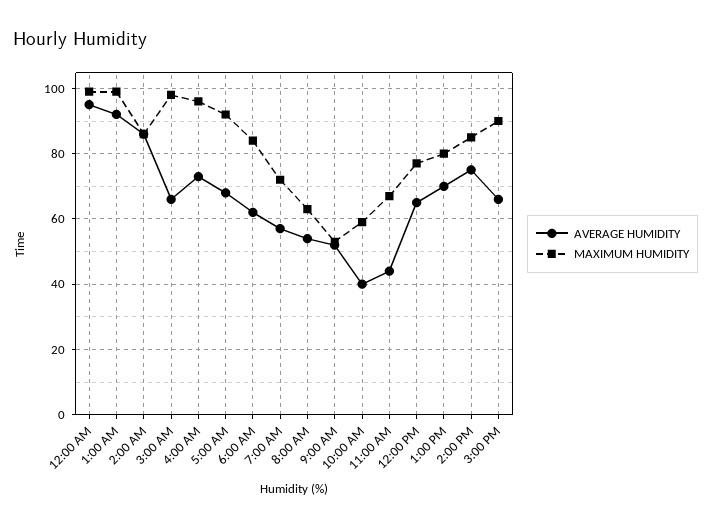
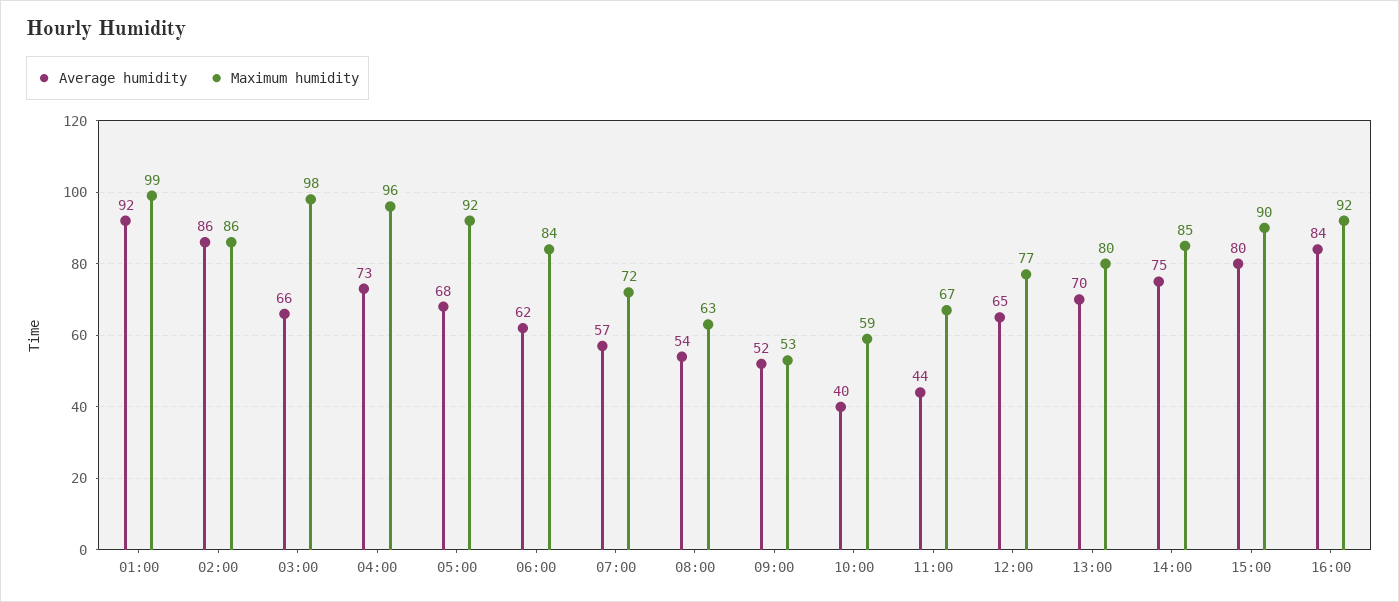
AVERAGE HUMIDITY, 12:00 AM: 95 -> none
MAXIMUM HUMIDITY, 12:00 AM: 100 -> none
AVERAGE HUMIDITY, 3:00 PM: 65 -> 80
AVERAGE HUMIDITY, 16:00: none -> 84
MAXIMUM HUMIDITY, 16:00: none -> 92

